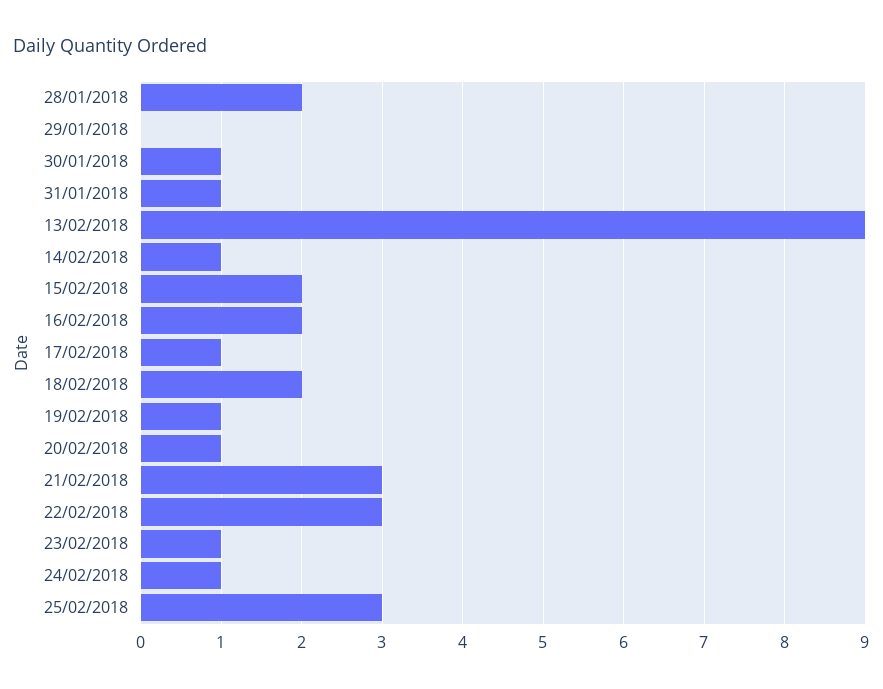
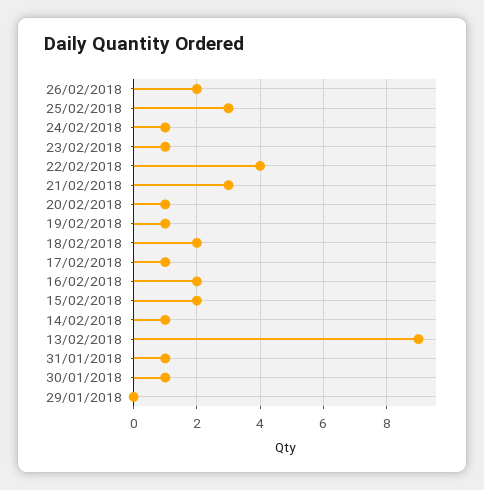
28/01/2018: 2 -> none
22/02/2018: 3 -> 4
26/02/2018: none -> 2

